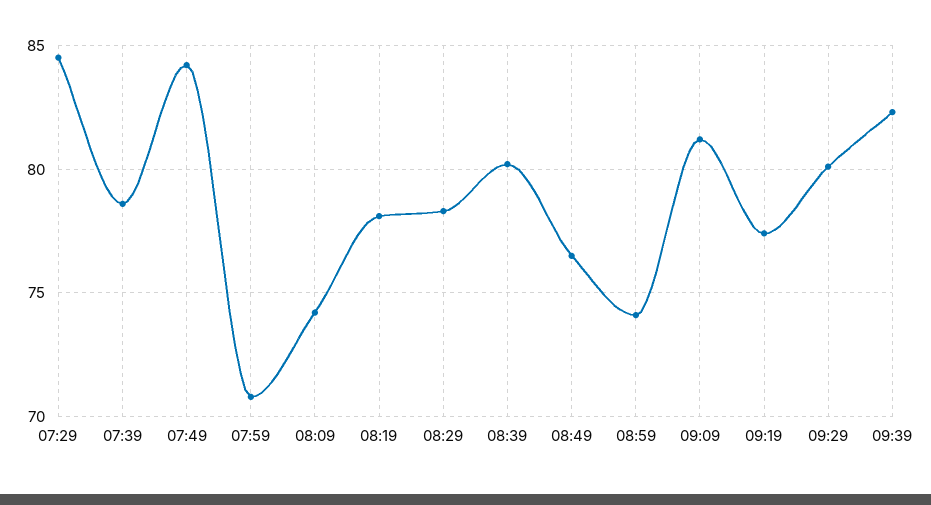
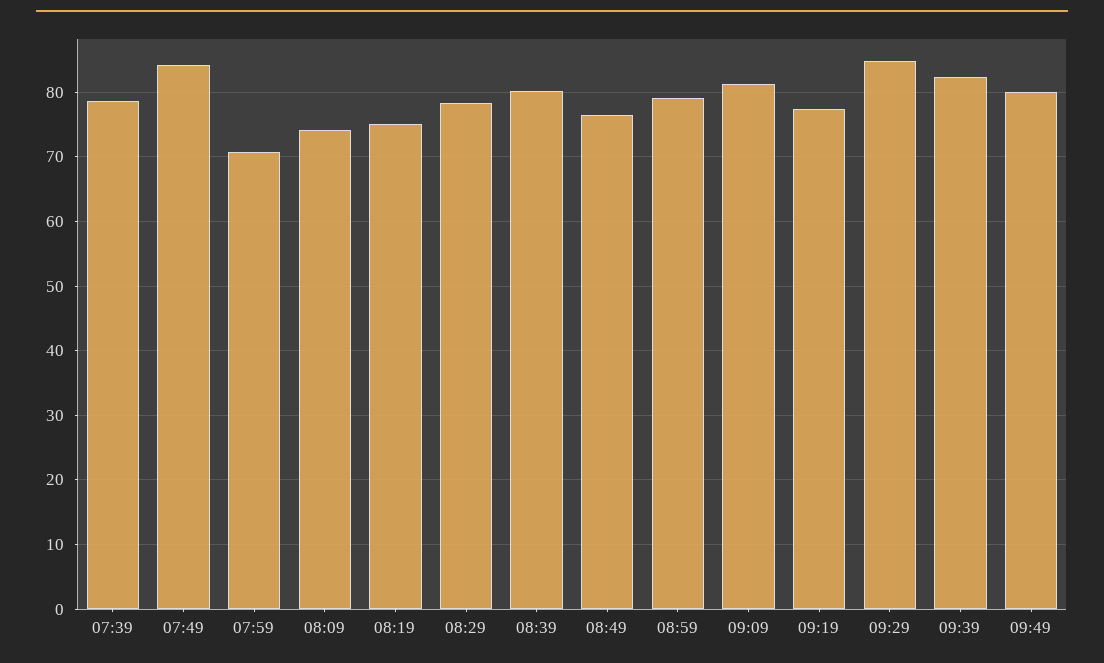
07:29: 84.5 -> none
08:19: 78 -> 75
08:59: 74 -> 79
09:29: 80 -> 85
09:49: none -> 80

